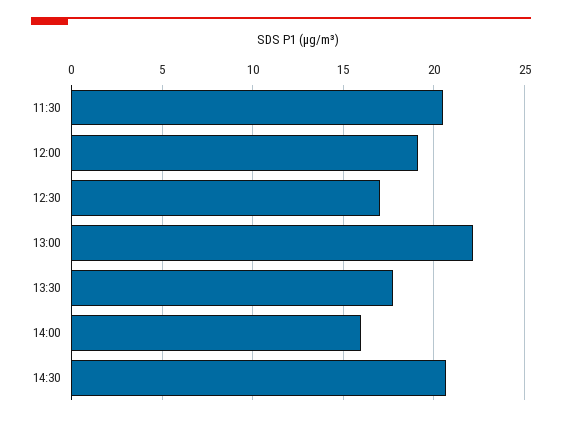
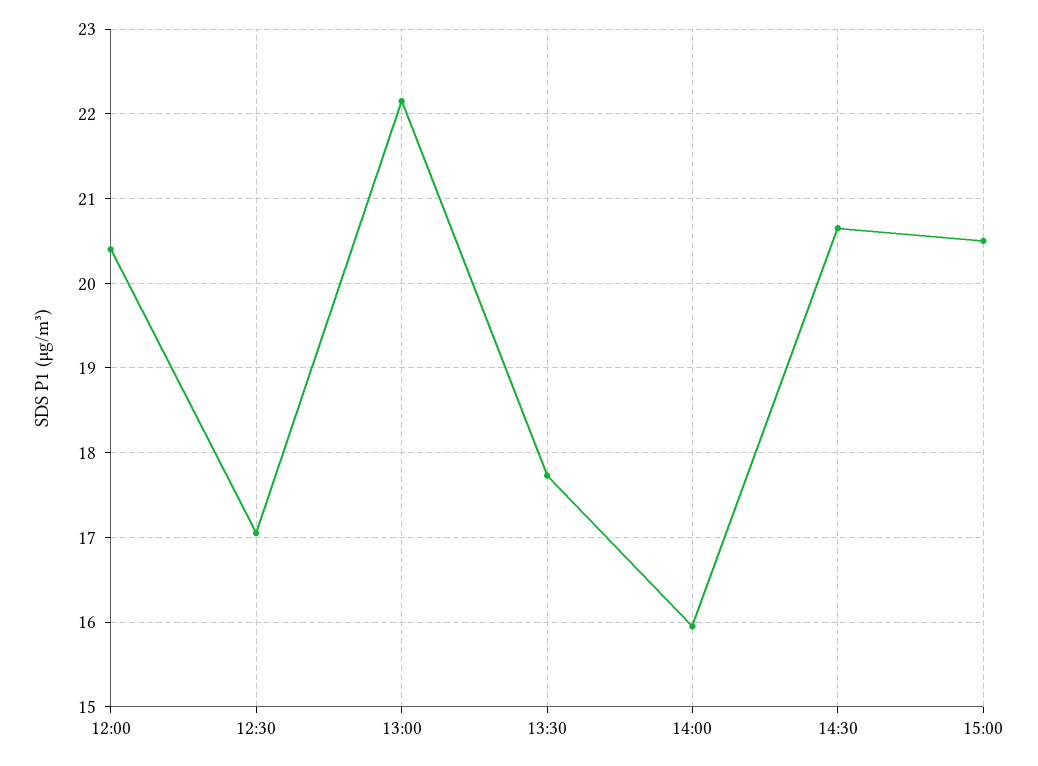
11:30: 20.5 -> none
12:00: 19 -> 20.4
15:00: none -> 20.5

